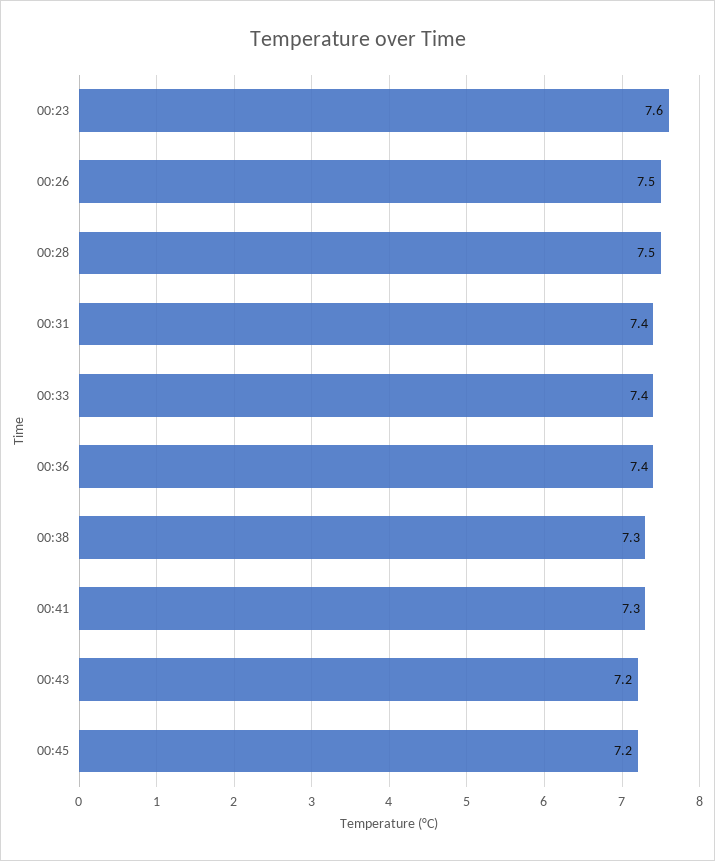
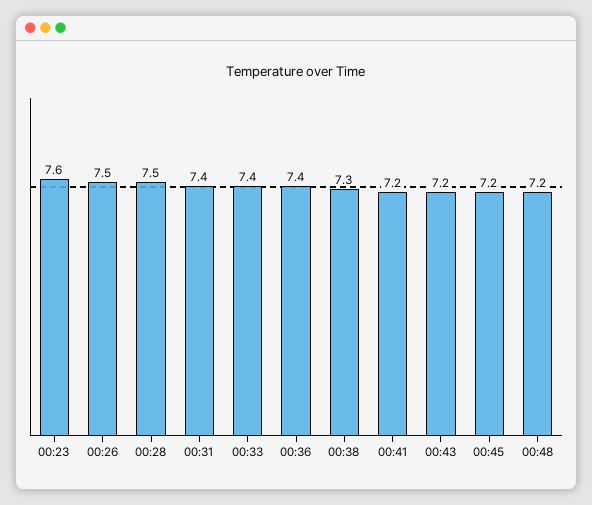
00:41: 7.3 -> 7.2
00:48: none -> 7.2

